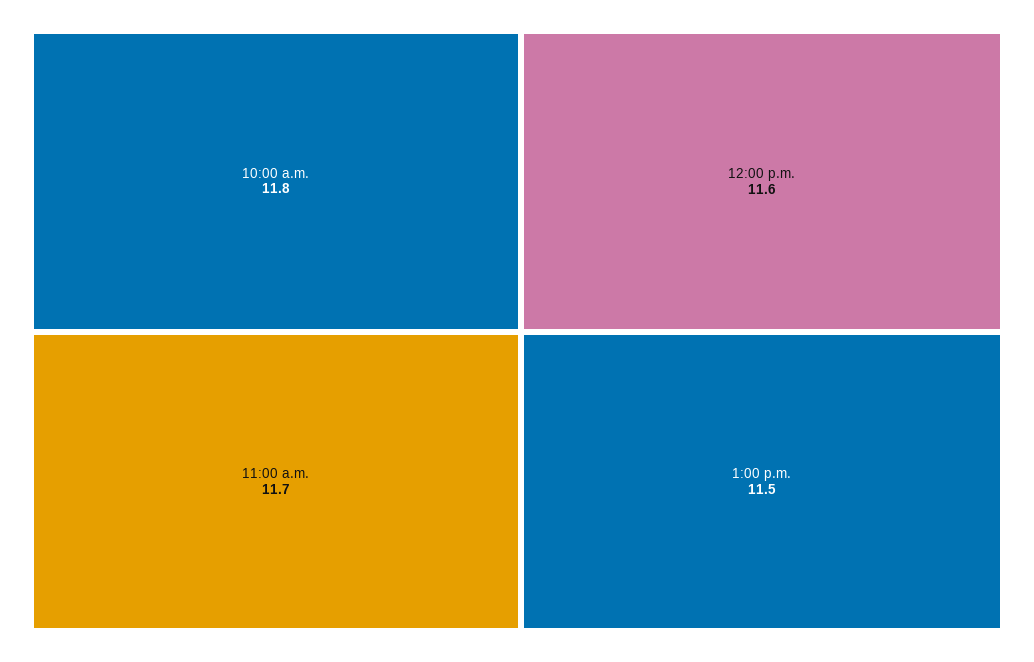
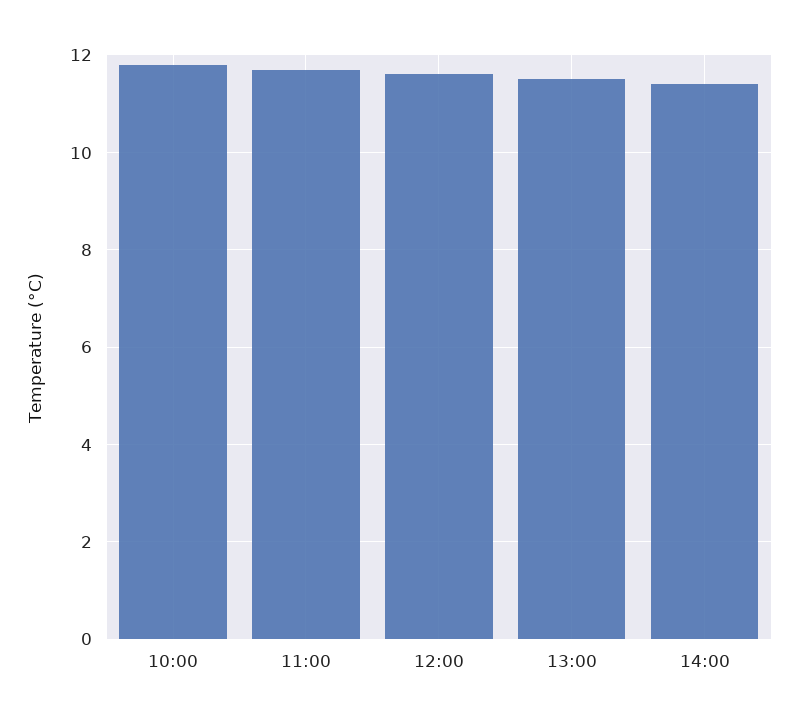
14:00: none -> 11.5

